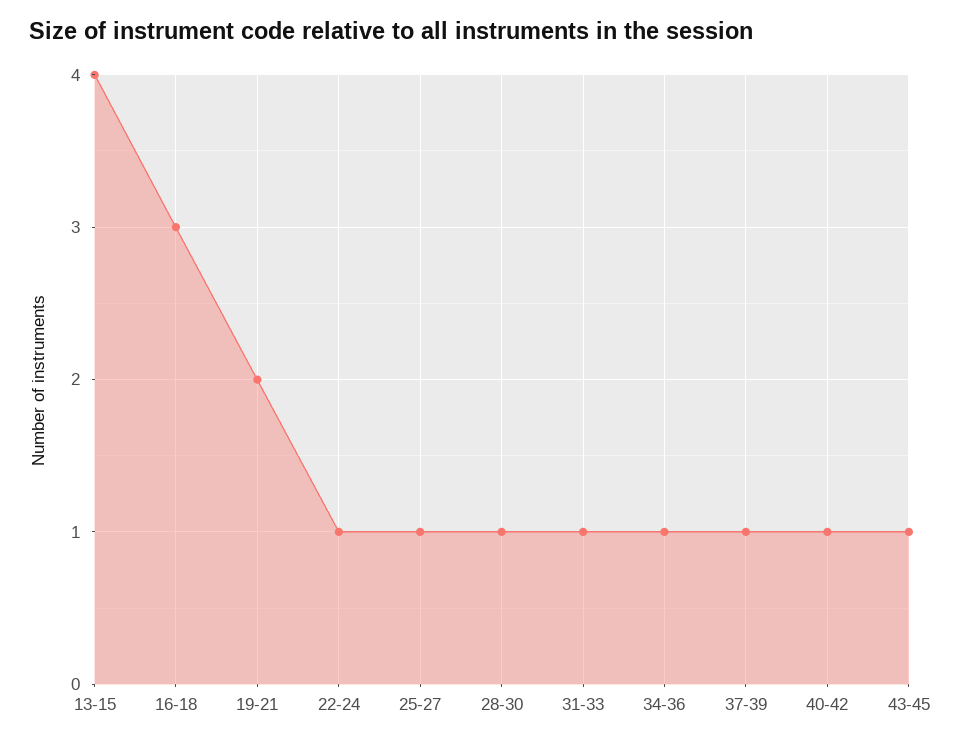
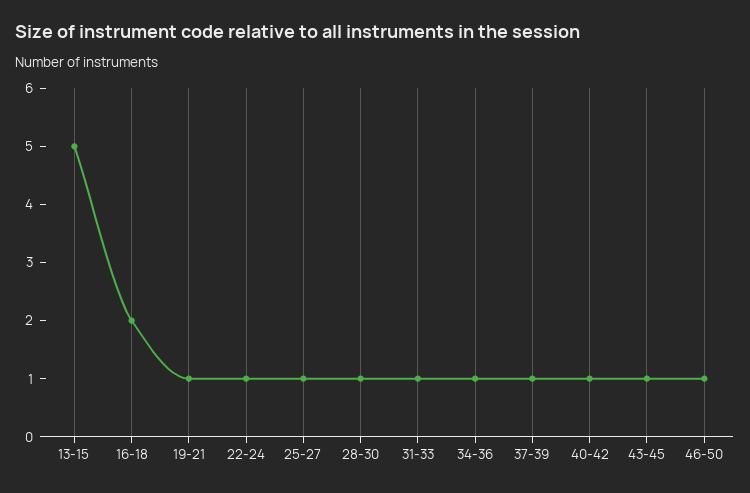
13-15: 4 -> 5
16-18: 3 -> 2
19-21: 2 -> 1
46-50: none -> 1

